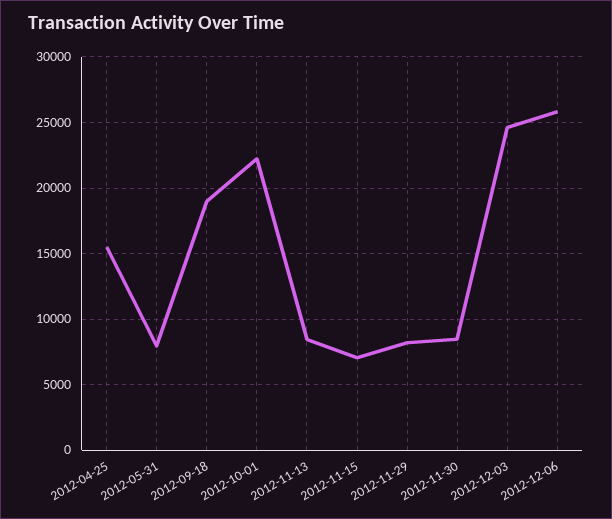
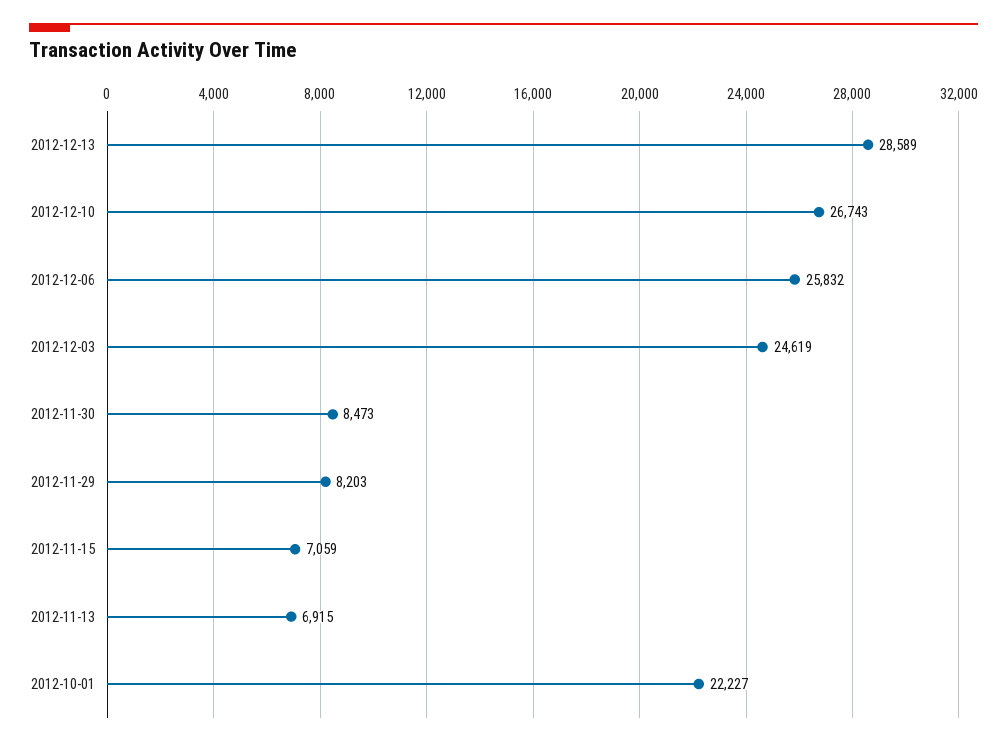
2012-04-25: 15500 -> none
2012-05-31: 8000 -> none
2012-09-18: 19000 -> none
2012-11-13: 8500 -> 6915
2012-12-13: none -> 28589
2012-12-10: none -> 26743

